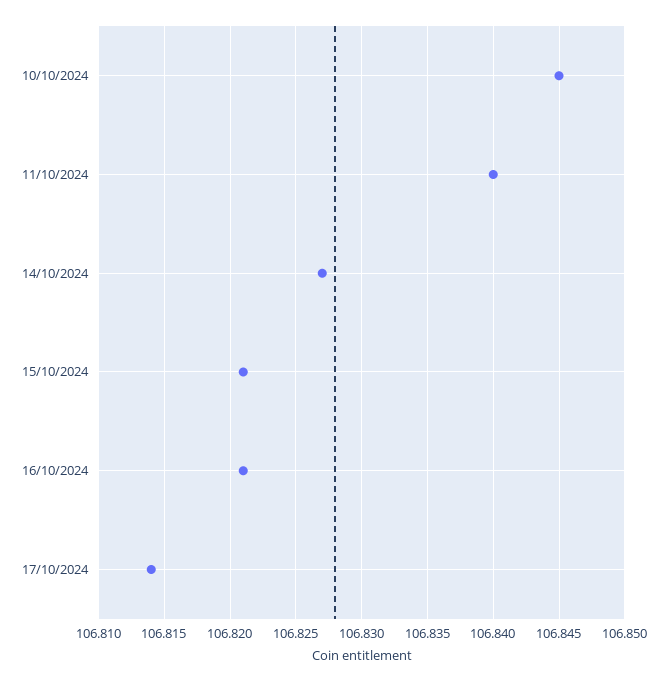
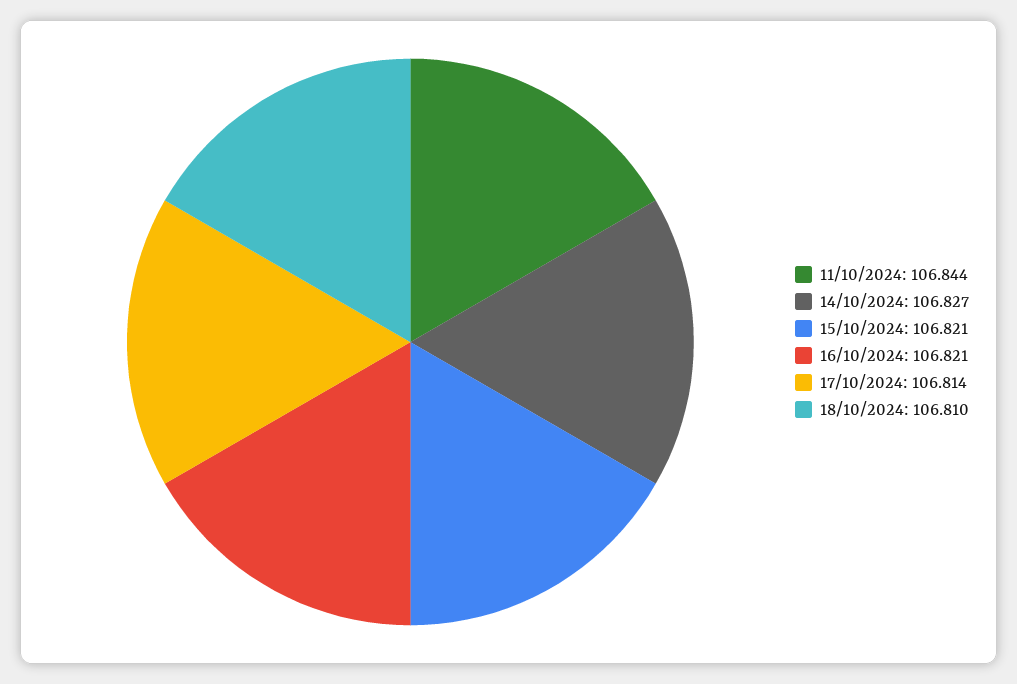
10/10/2024: 106.845 -> none
11/10/2024: 106.84 -> 106.844
18/10/2024: none -> 106.81

